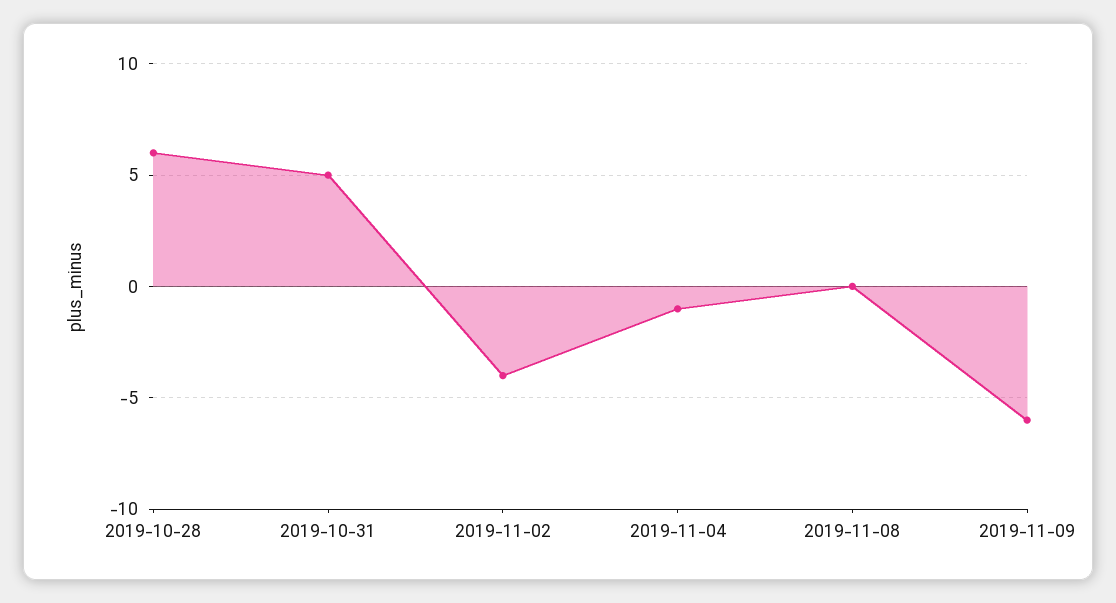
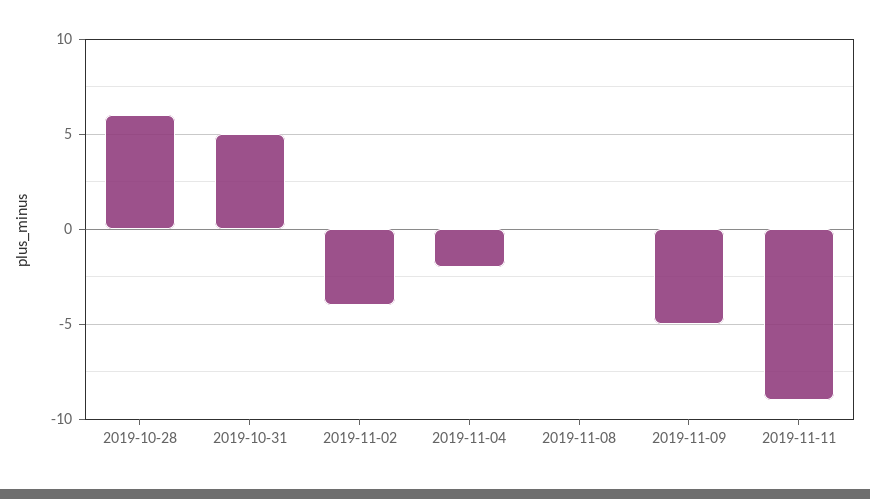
2019-11-04: -1 -> -2
2019-11-09: -6 -> -5
2019-11-11: none -> -9

